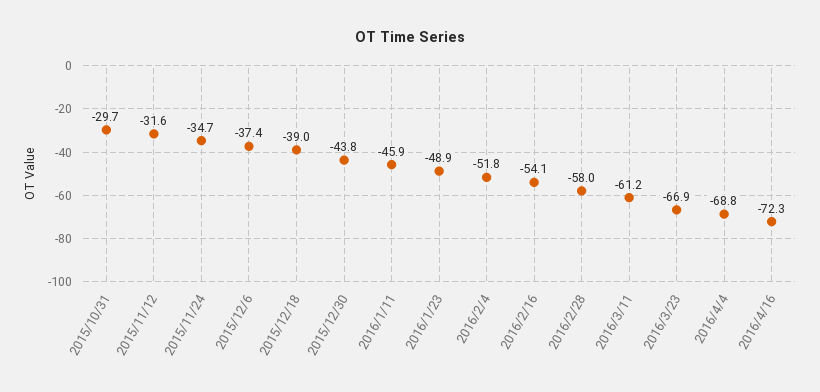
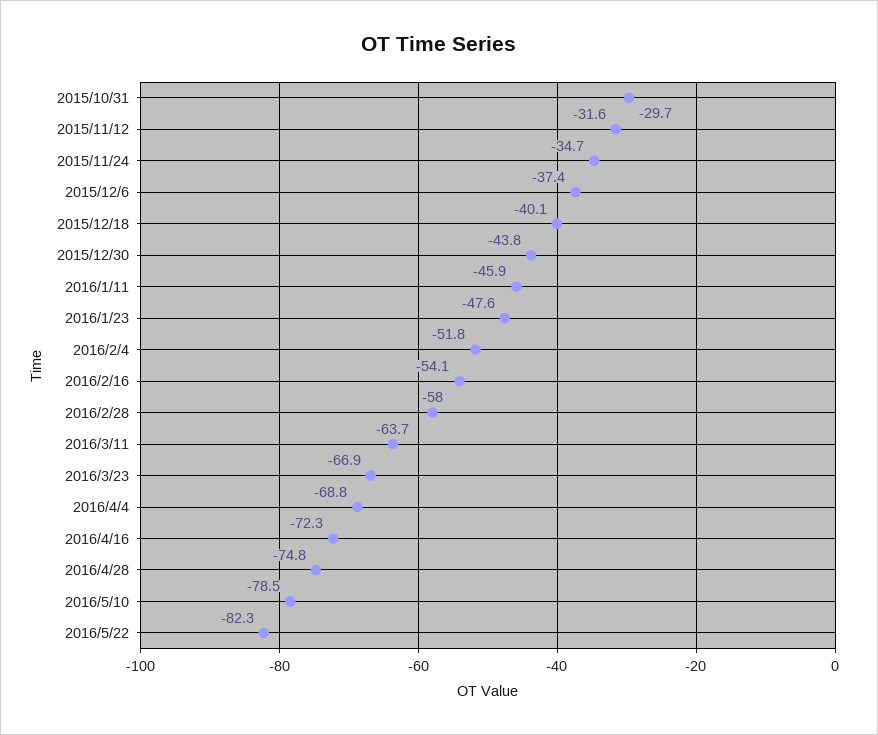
2015/12/18: -39 -> -40.1
2016/1/23: -48.9 -> -47.6
2016/3/11: -61.2 -> -63.7
2016/4/28: none -> -74.8
2016/5/10: none -> -78.5
2016/5/22: none -> -82.3

